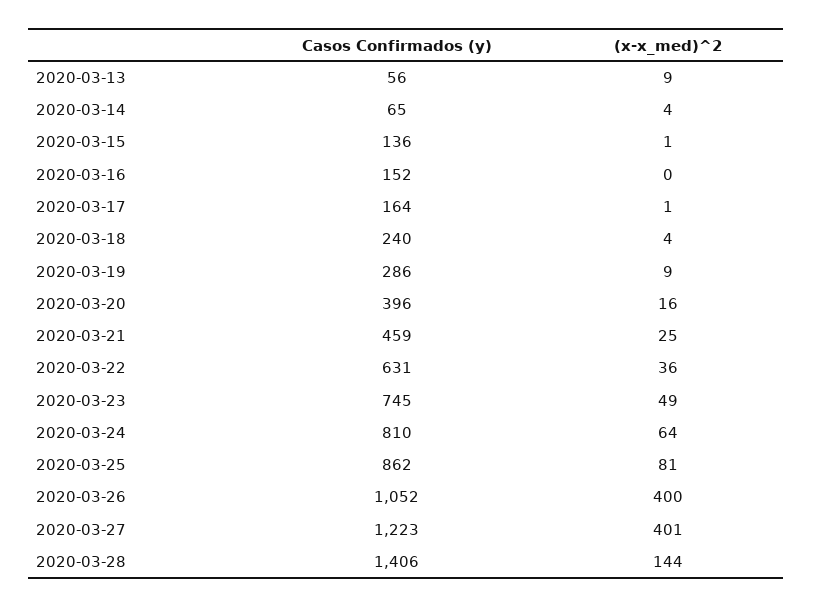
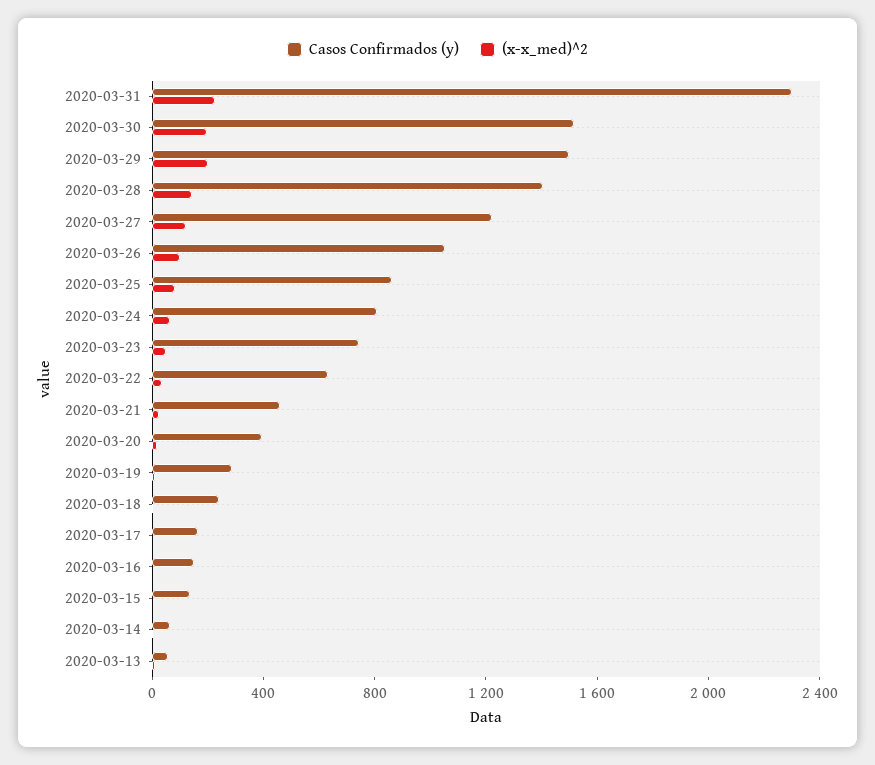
(x-x_med)^2, 2020-03-26: 400 -> 100
(x-x_med)^2, 2020-03-27: 401 -> 100
Casos Confirmados (y), 2020-03-31: none -> 2300
(x-x_med)^2, 2020-03-31: none -> 200
Casos Confirmados (y), 2020-03-30: none -> 1500
(x-x_med)^2, 2020-03-30: none -> 200
Casos Confirmados (y), 2020-03-29: none -> 1500
(x-x_med)^2, 2020-03-29: none -> 200

